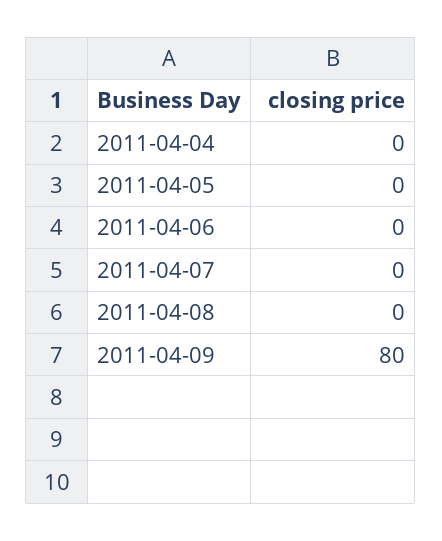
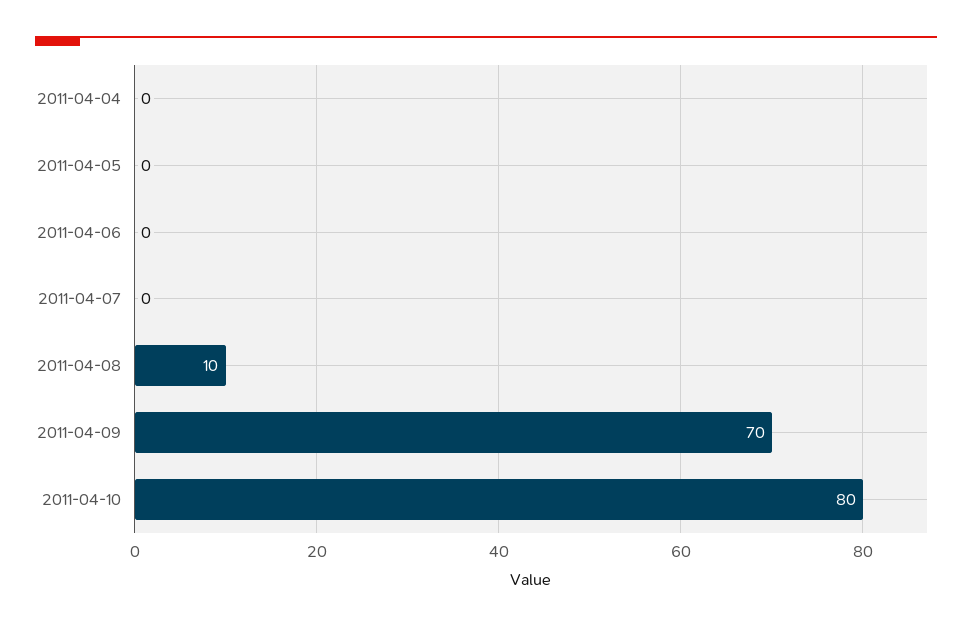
2011-04-08: 0 -> 10
2011-04-09: 80 -> 70
2011-04-10: none -> 80

